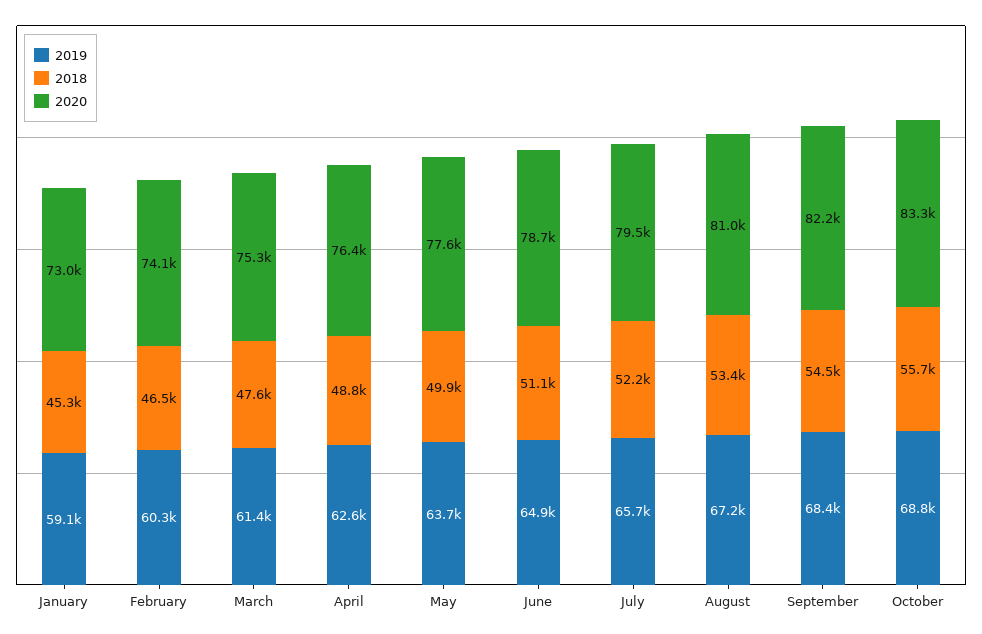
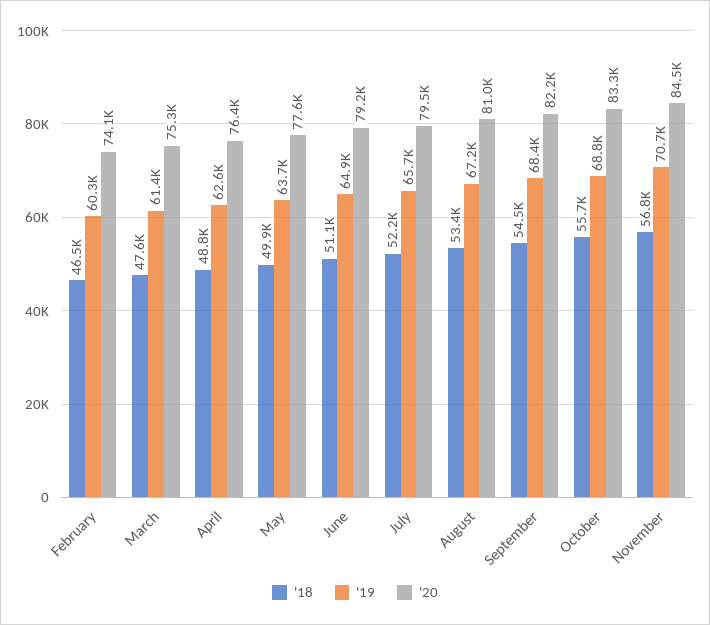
2019, January: 59100 -> none
2018, January: 45300 -> none
2020, January: 73000 -> none
2020, June: 78700 -> 79200
2018, November: none -> 56800
2019, November: none -> 70700
2020, November: none -> 84500

